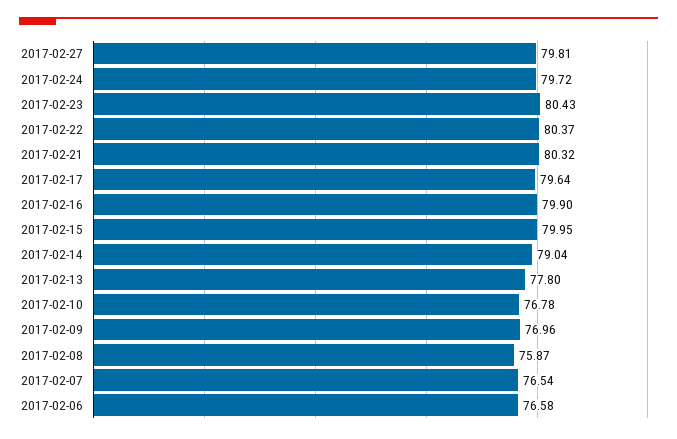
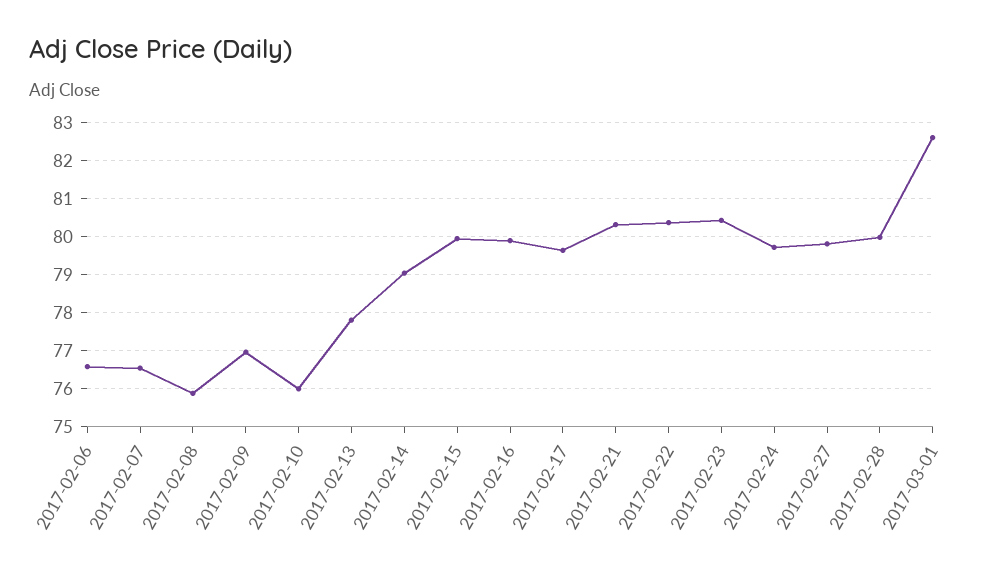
2017-02-10: 76.78 -> 76
2017-02-28: none -> 80
2017-03-01: none -> 82.6

